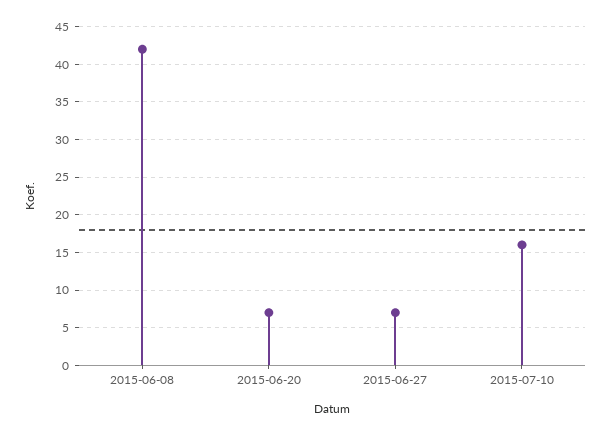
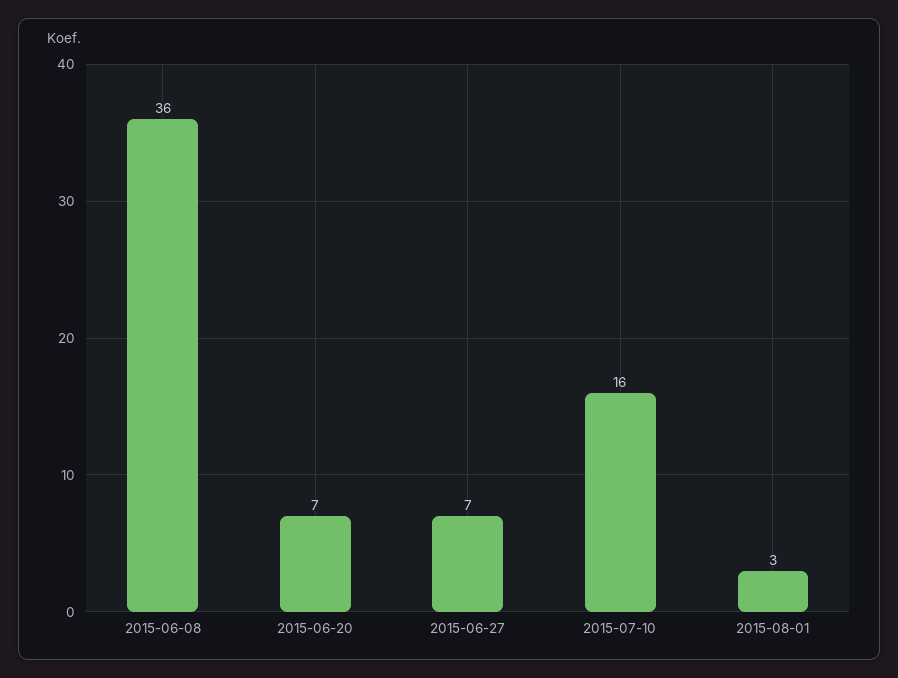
2015-06-08: 42 -> 36
2015-08-01: none -> 3

